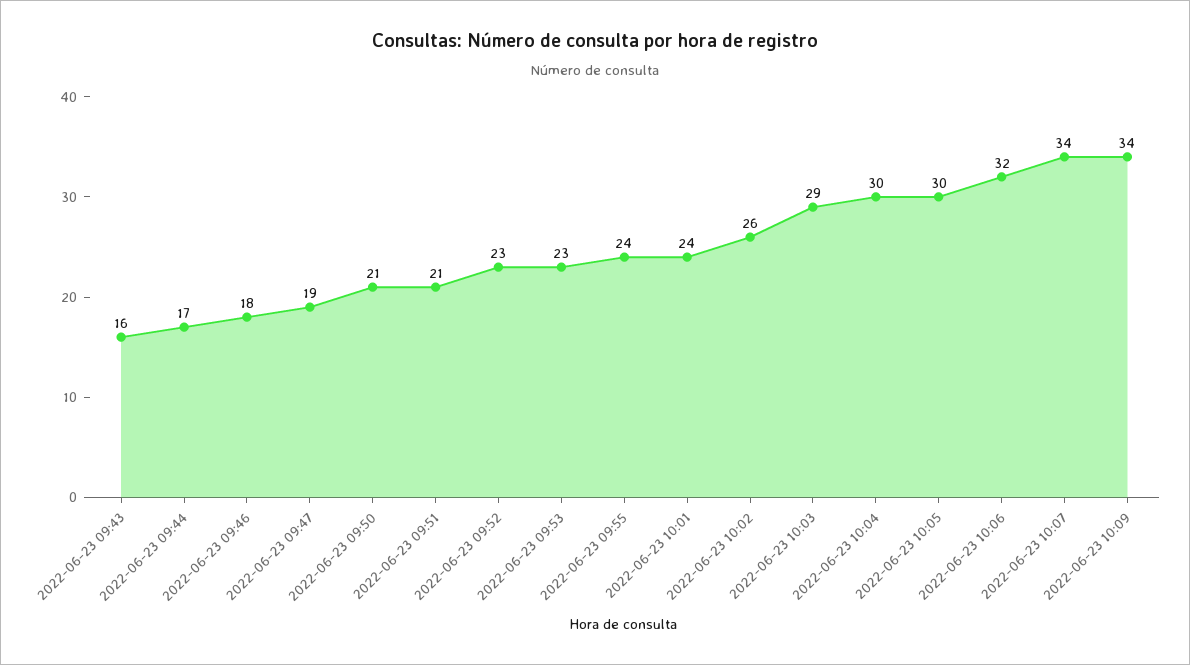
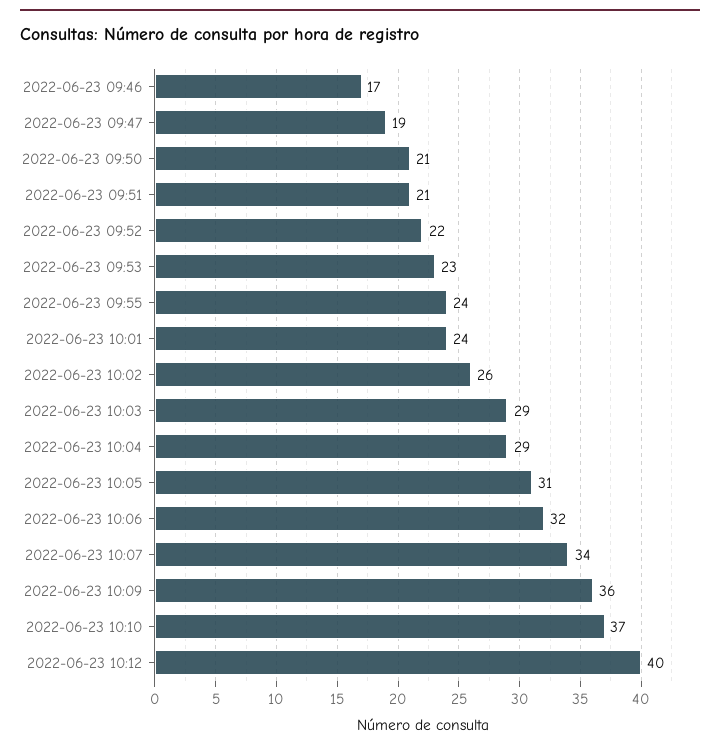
2022-06-23 09:43: 16 -> none
2022-06-23 09:44: 17 -> none
2022-06-23 09:46: 18 -> 17
2022-06-23 09:52: 23 -> 22
2022-06-23 10:04: 30 -> 29
2022-06-23 10:05: 30 -> 31
2022-06-23 10:09: 34 -> 36
2022-06-23 10:10: none -> 37
2022-06-23 10:12: none -> 40

